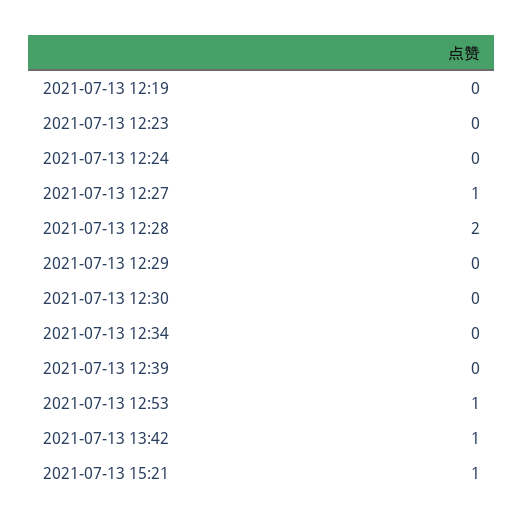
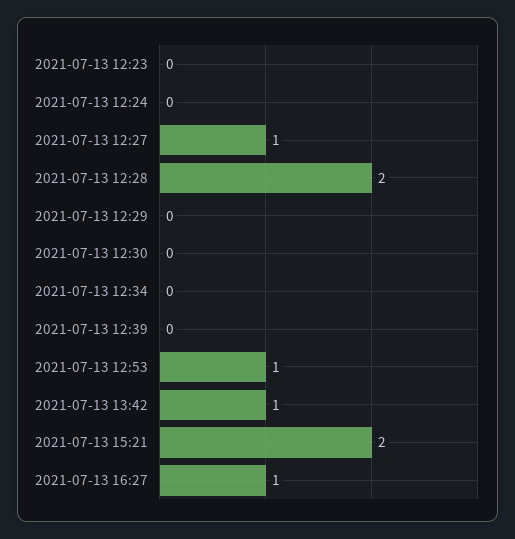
2021-07-13 12:19: 0 -> none
2021-07-13 15:21: 1 -> 2
2021-07-13 16:27: none -> 1

